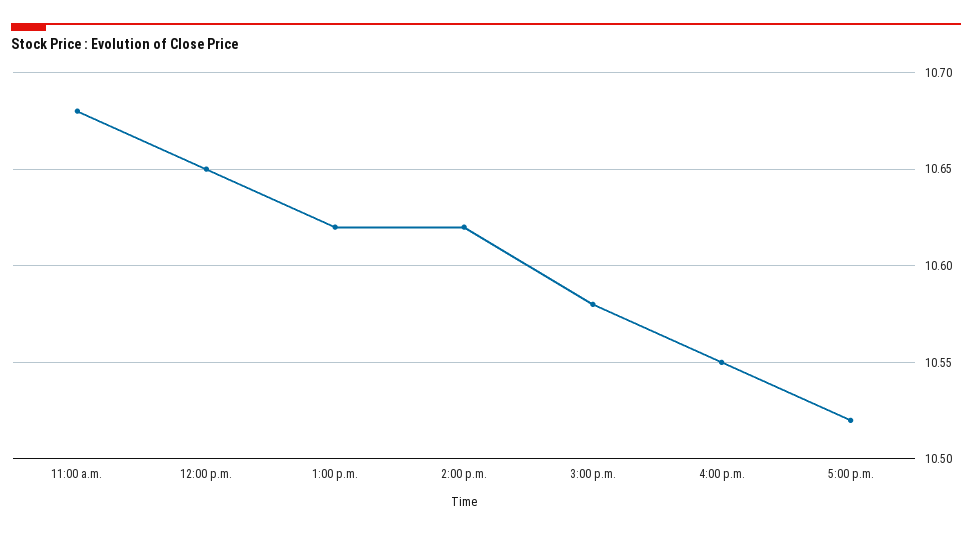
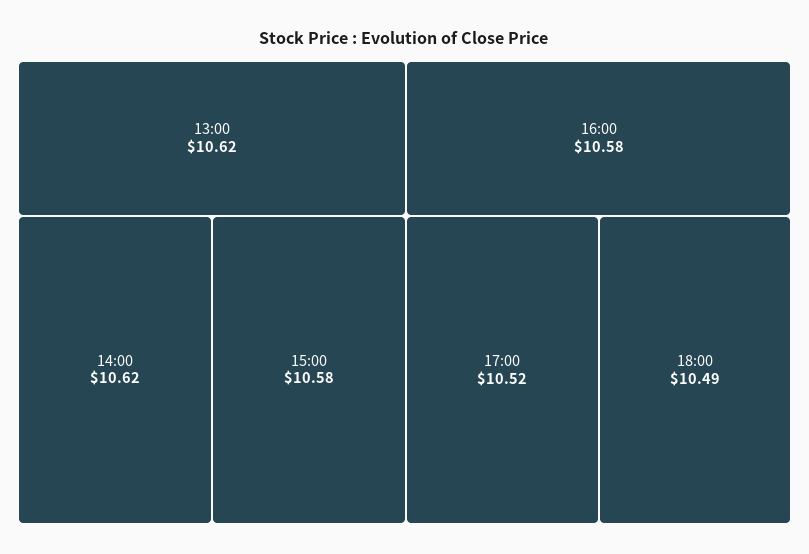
11:00 a.m.: 10.68 -> none
12:00 p.m.: 10.65 -> none
4:00 p.m.: 10.55 -> 10.58
18:00: none -> 10.49

